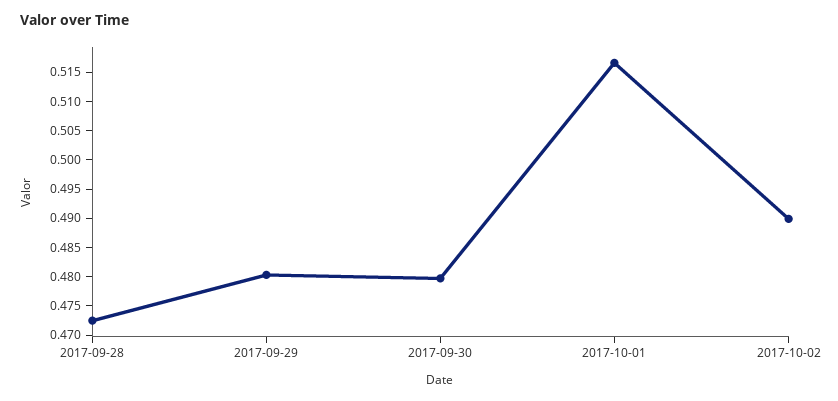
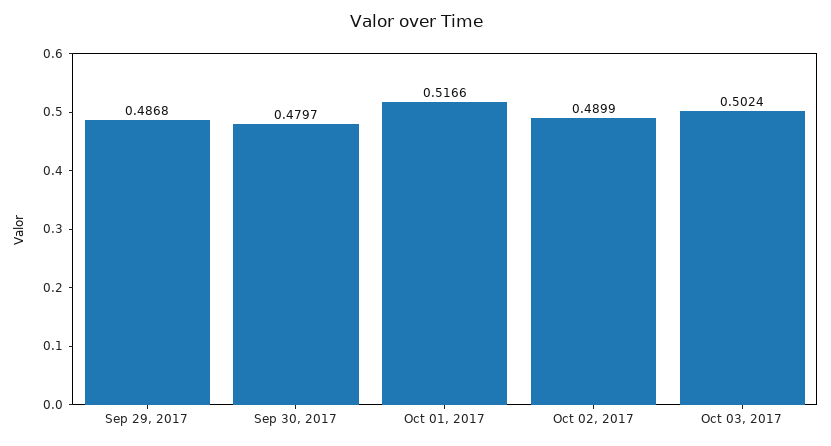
2017-09-28: 0.4725 -> none
2017-09-29: 0.48 -> 0.4868
Oct 03, 2017: none -> 0.5024

